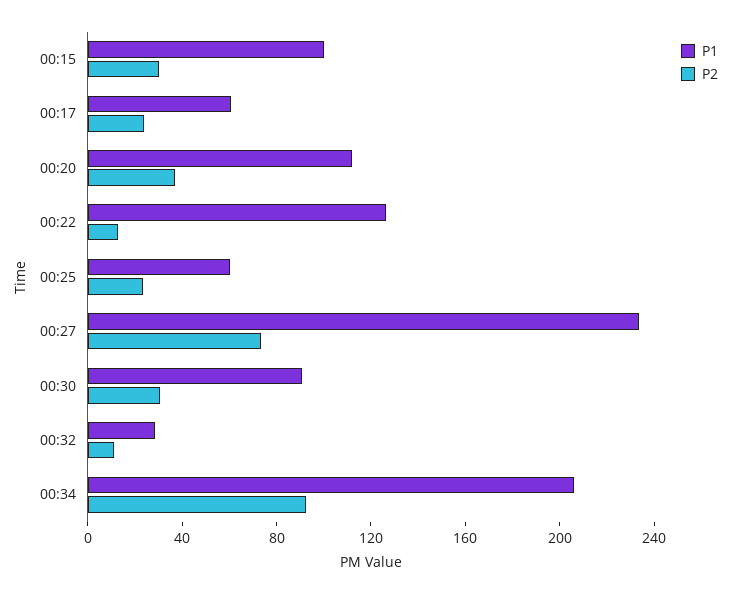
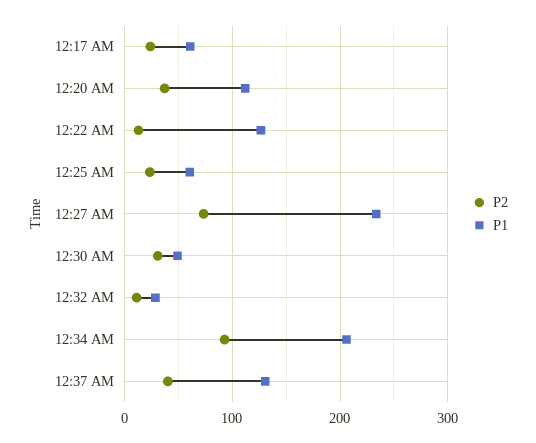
P1, 00:15: 100 -> none
P2, 00:15: 30 -> none
P1, 00:30: 90 -> 50
P2, 12:37 AM: none -> 40
P1, 12:37 AM: none -> 130

